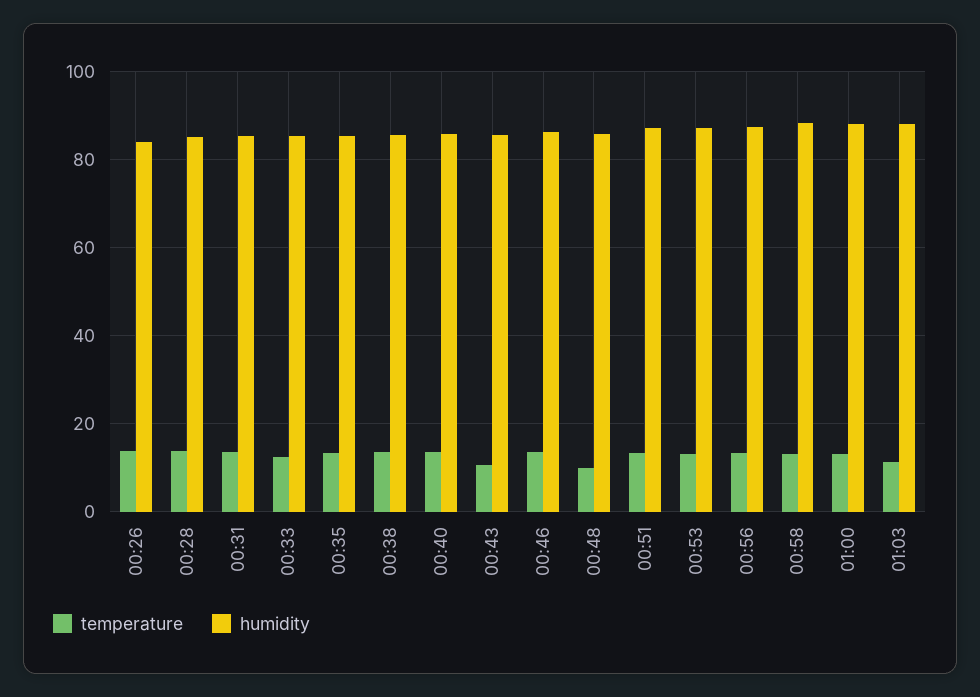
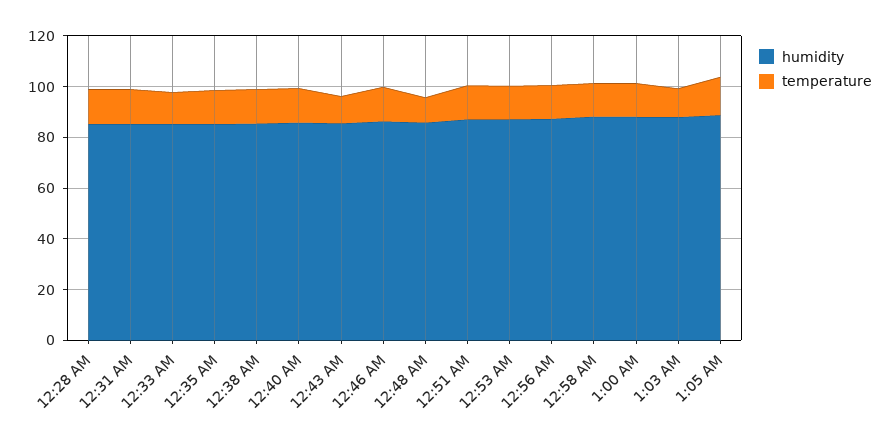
temperature, 00:26: 14 -> none
humidity, 00:26: 84 -> none
humidity, 1:05 AM: none -> 90
temperature, 1:05 AM: none -> 15

